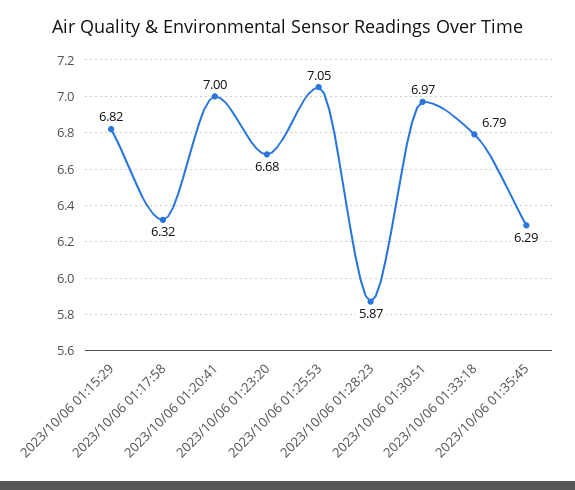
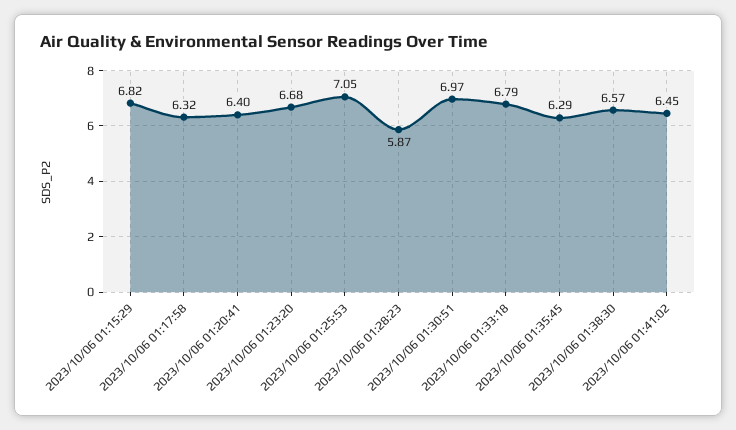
2023/10/06 01:20:41: 7 -> 6.4
2023/10/06 01:38:30: none -> 6.57
2023/10/06 01:41:02: none -> 6.45

